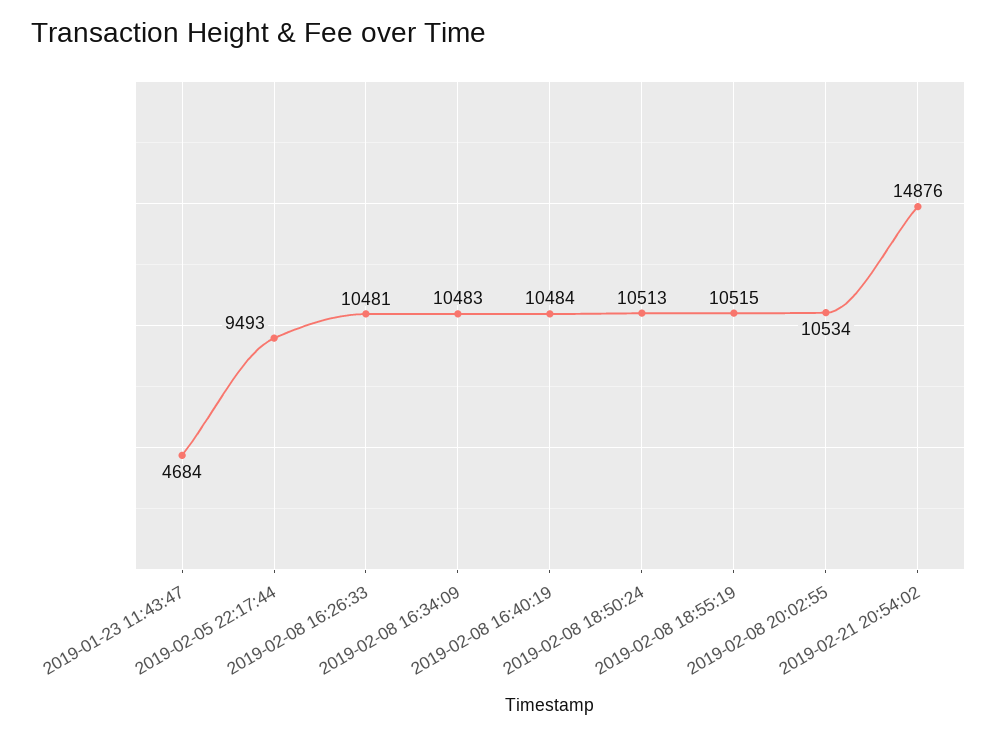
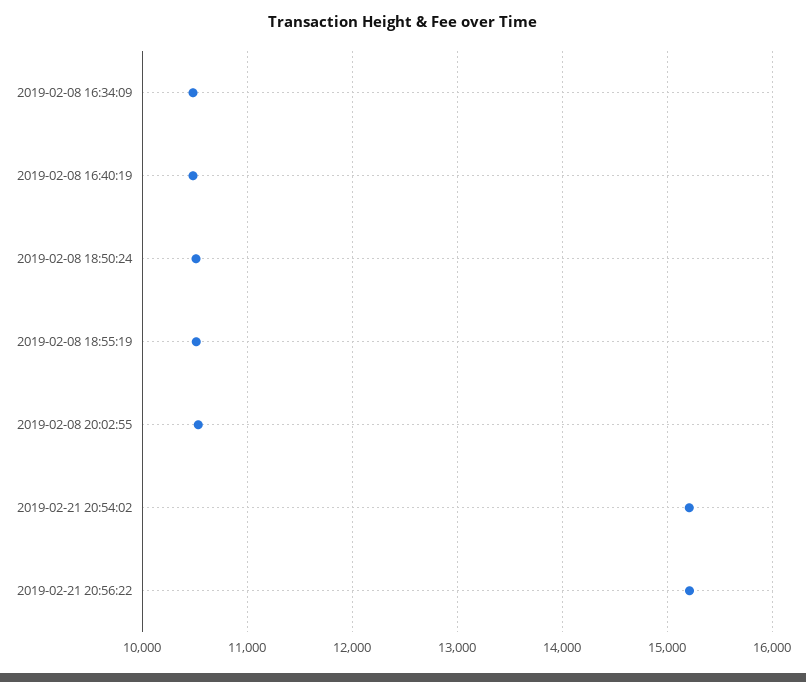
2019-01-23 11:43:47: 4684 -> none
2019-02-05 22:17:44: 9493 -> none
2019-02-08 16:26:33: 10481 -> none
2019-02-21 20:54:02: 14876 -> 15200
2019-02-21 20:56:22: none -> 15200

